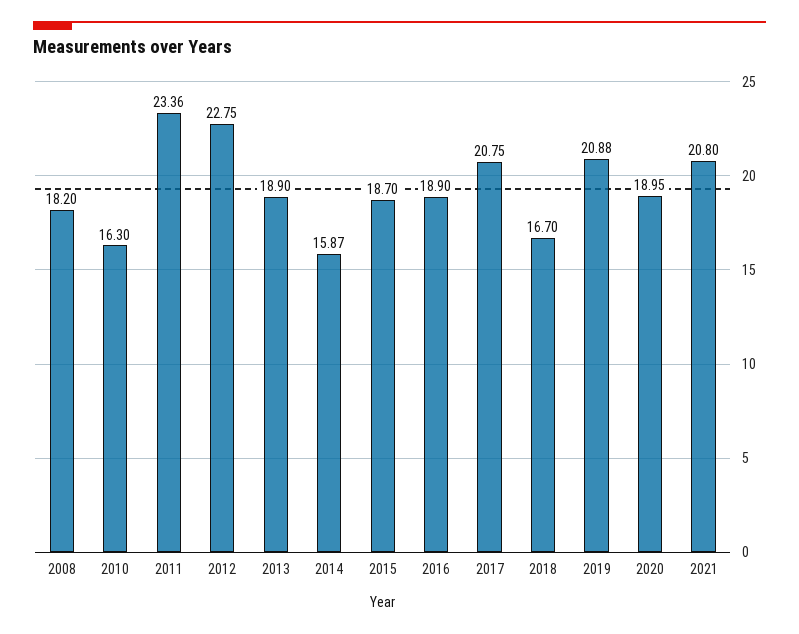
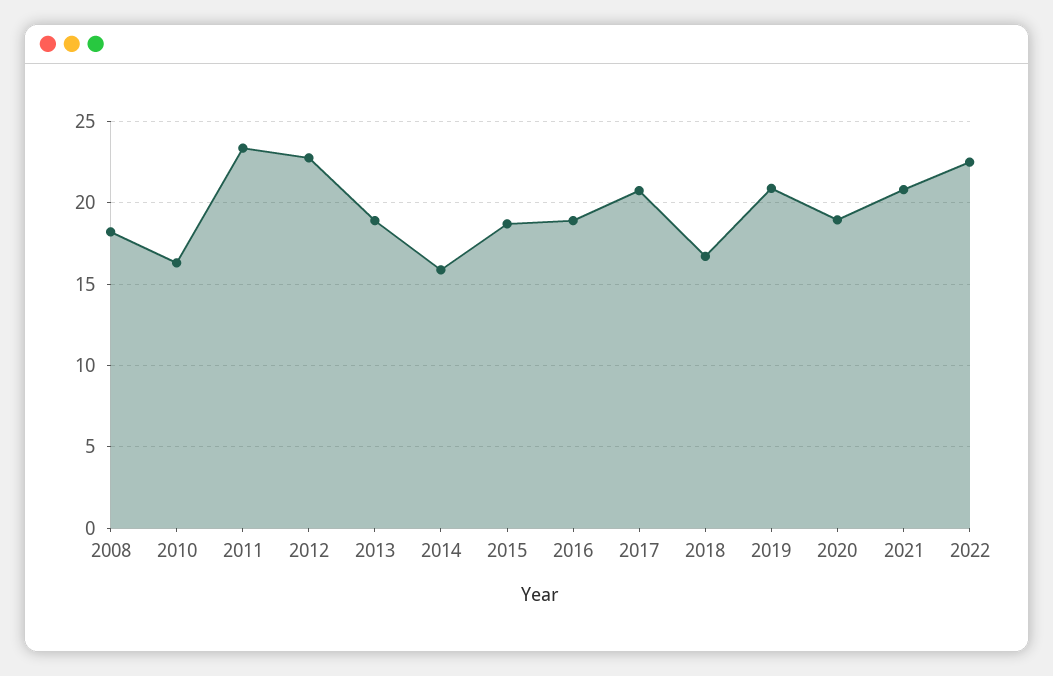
2022: none -> 22.5

